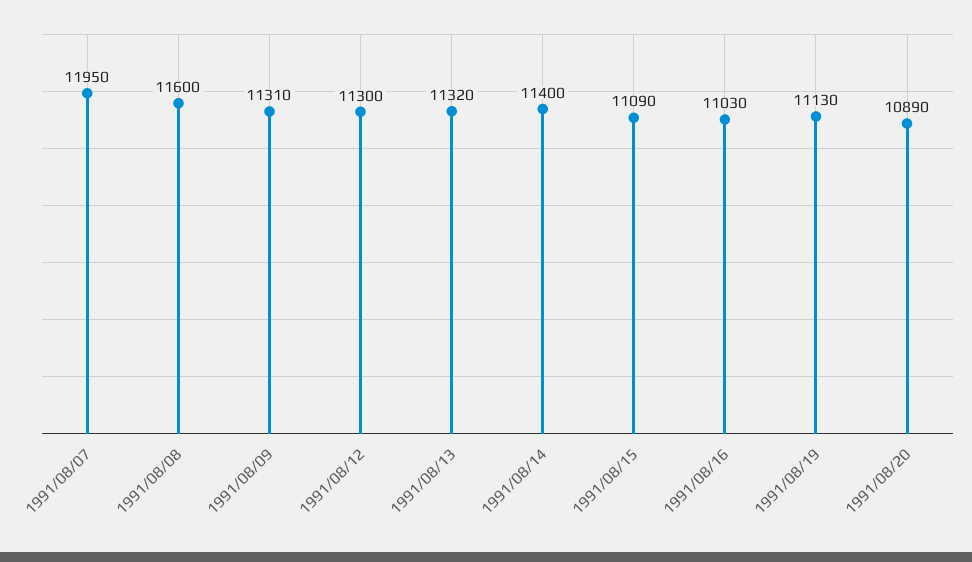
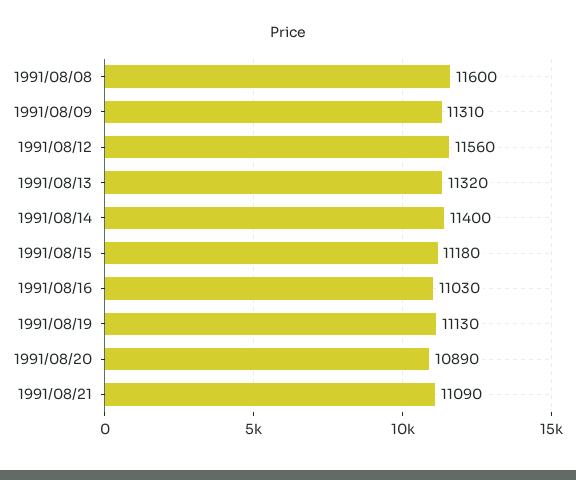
1991/08/07: 11950 -> none
1991/08/12: 11300 -> 11560
1991/08/15: 11090 -> 11180
1991/08/21: none -> 11090

